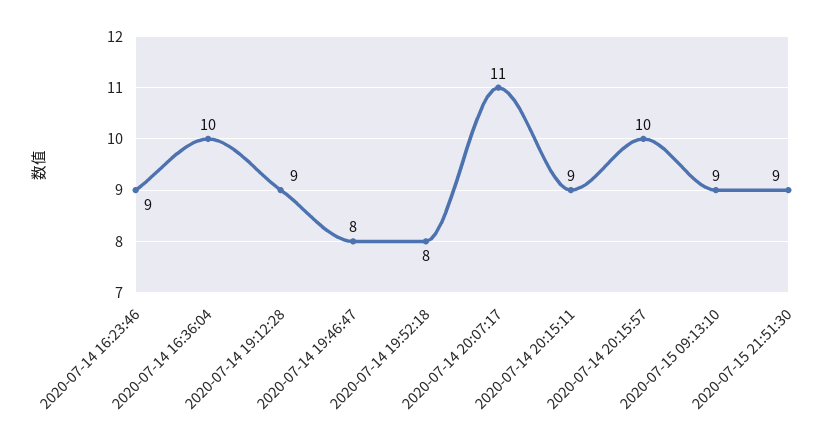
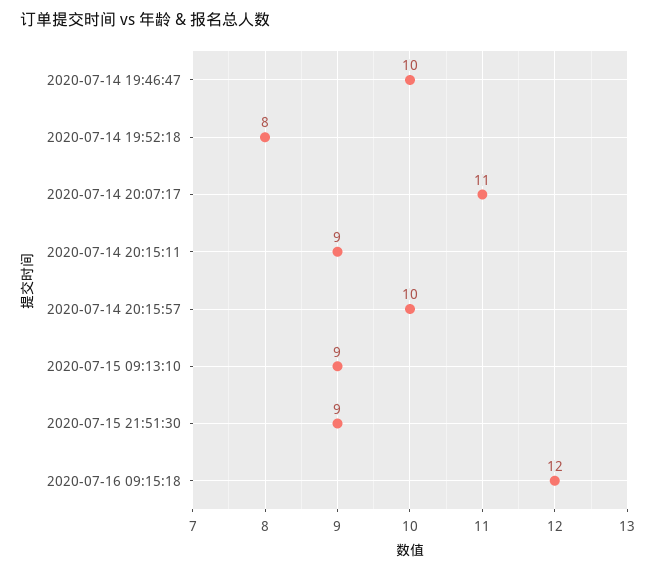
2020-07-14 16:23:46: 9 -> none
2020-07-14 16:36:04: 10 -> none
2020-07-14 19:12:28: 9 -> none
2020-07-14 19:46:47: 8 -> 10
2020-07-16 09:15:18: none -> 12

